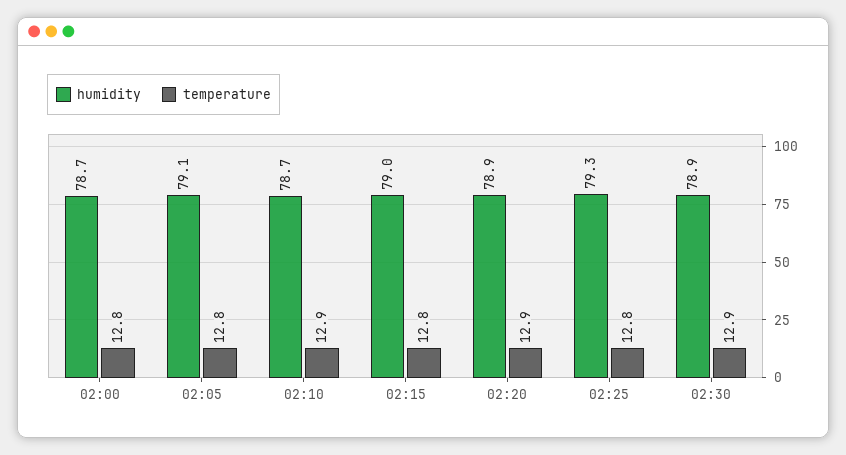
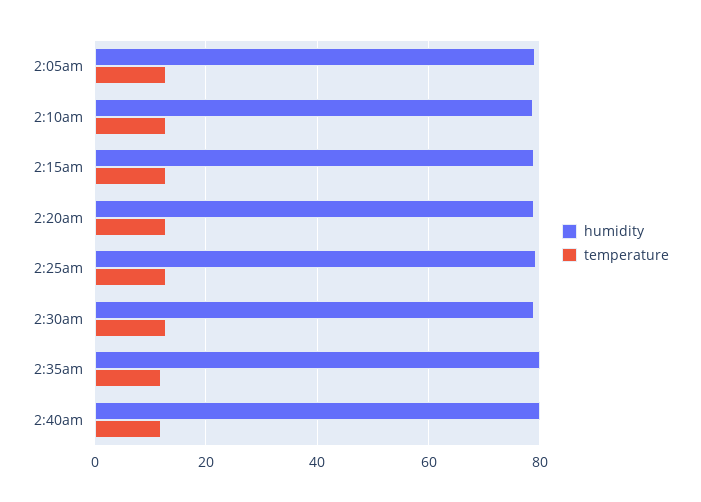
humidity, 02:00: 78.7 -> none
temperature, 02:00: 12.8 -> none
humidity, 2:35am: none -> 80
temperature, 2:35am: none -> 12
humidity, 2:40am: none -> 80
temperature, 2:40am: none -> 12

